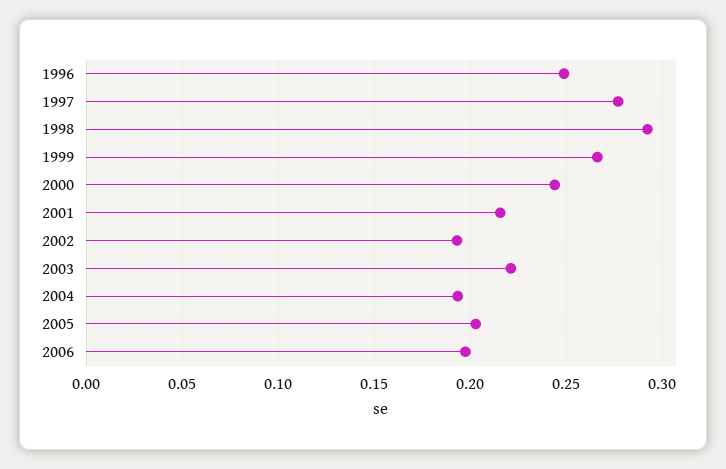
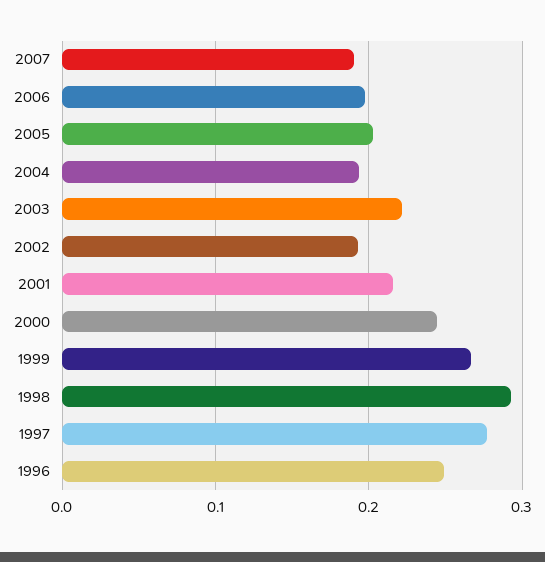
2007: none -> 0.19

